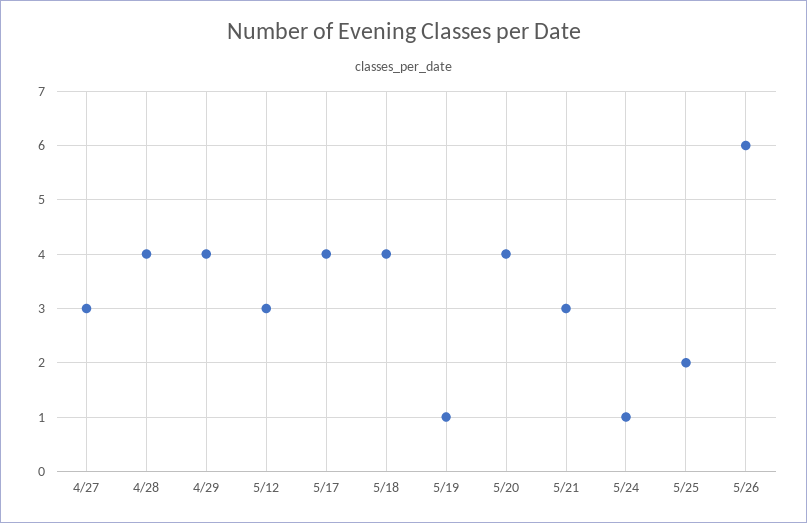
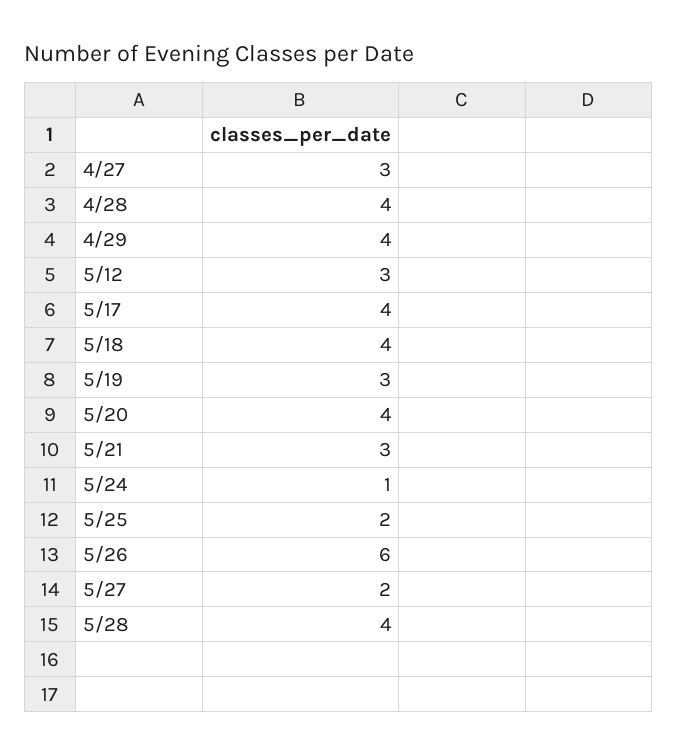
5/19: 1 -> 3
5/27: none -> 2
5/28: none -> 4

